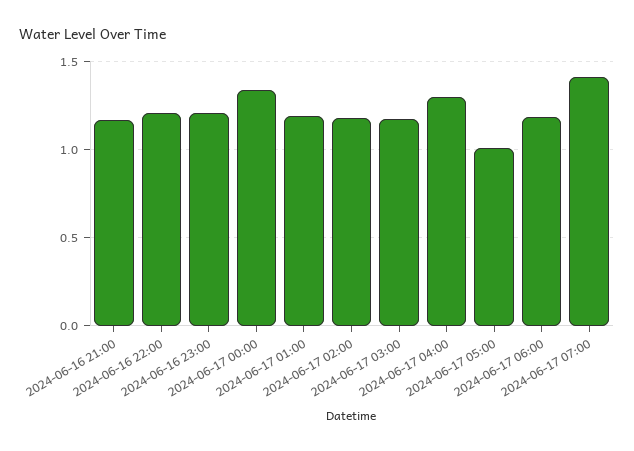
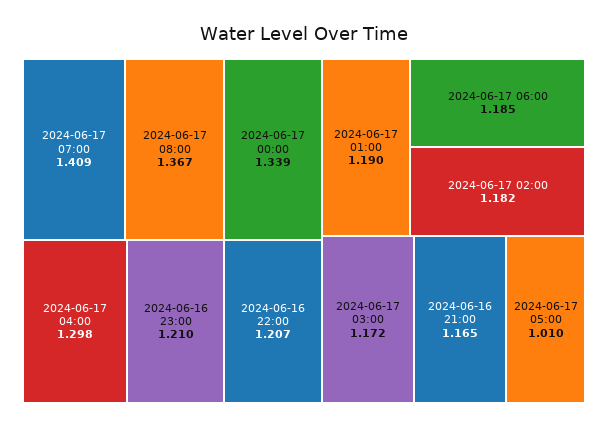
2024-06-17 08:00: none -> 1.367

